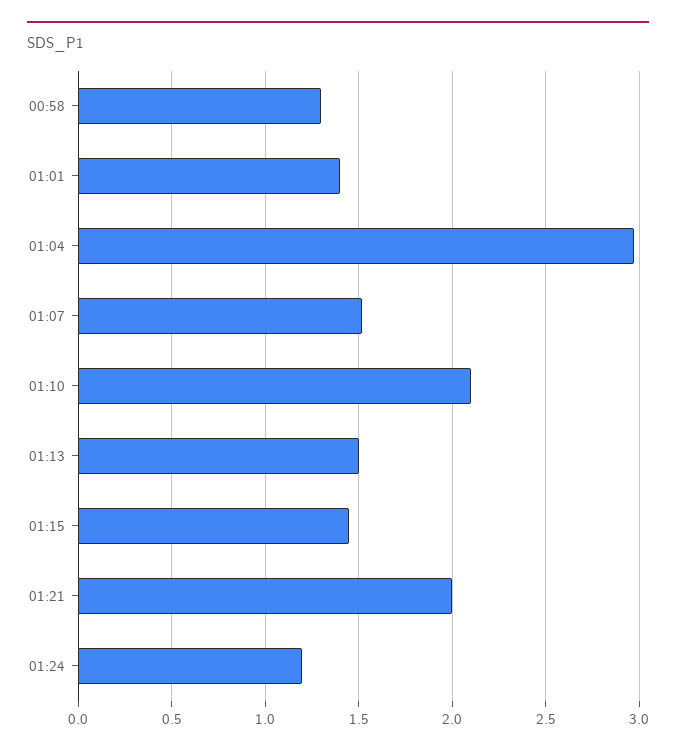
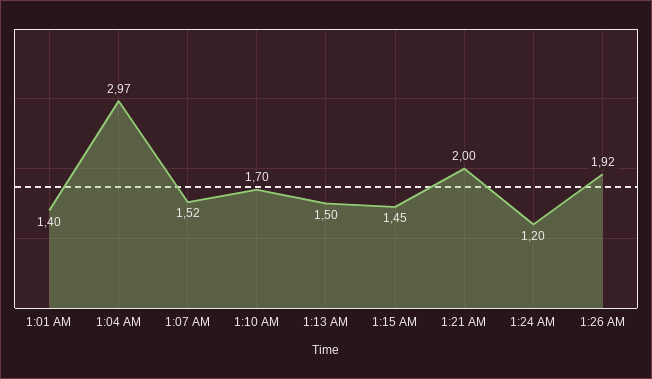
00:58: 1.3 -> none
01:10: 2.1 -> 1.7
1:26 AM: none -> 1.92

